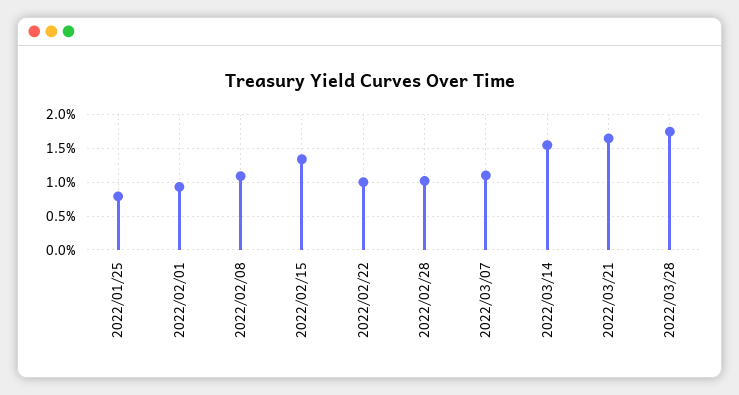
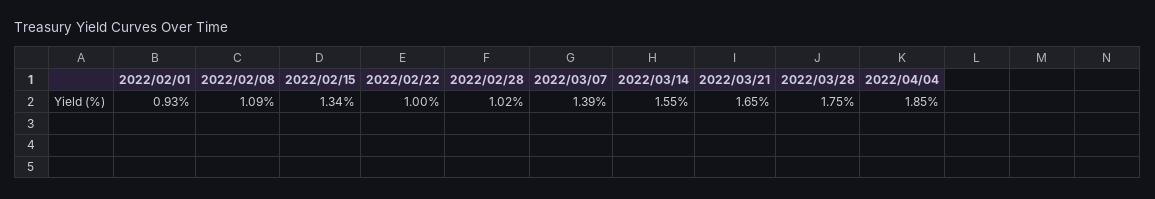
2022/01/25: 0.8 -> none
2022/03/07: 1.1 -> 1.39
2022/04/04: none -> 1.85

